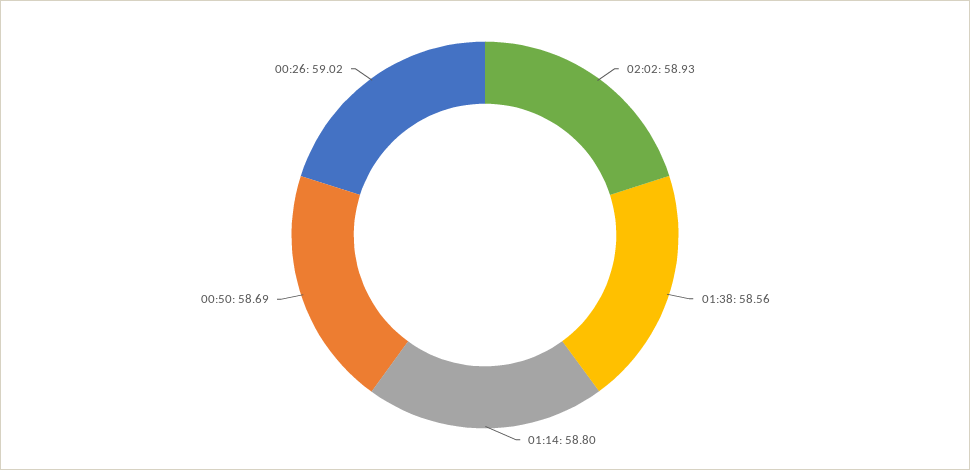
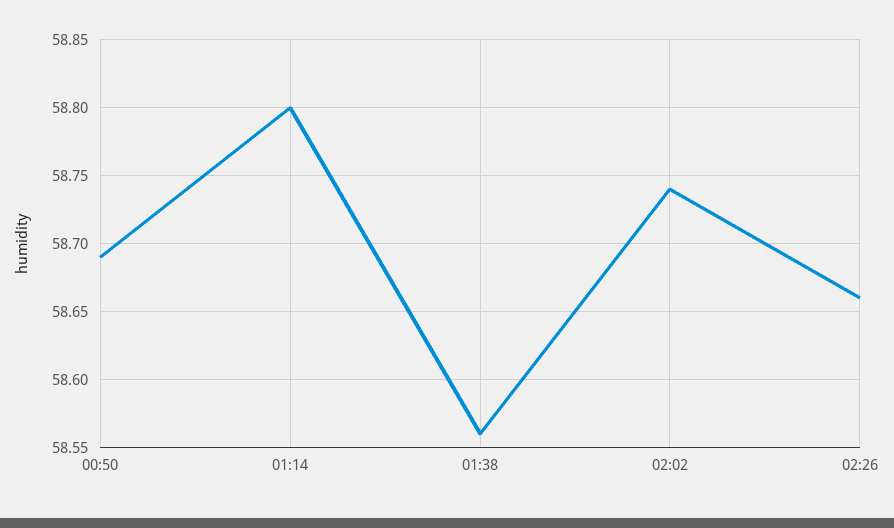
02:02: 58.93 -> 58.74
00:26: 59.02 -> none
02:26: none -> 58.66

